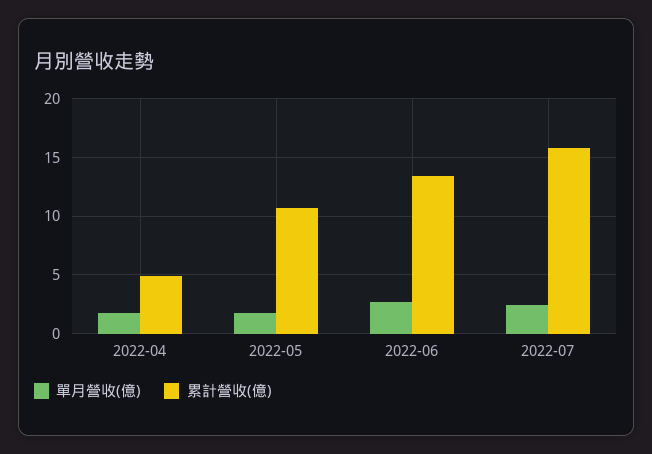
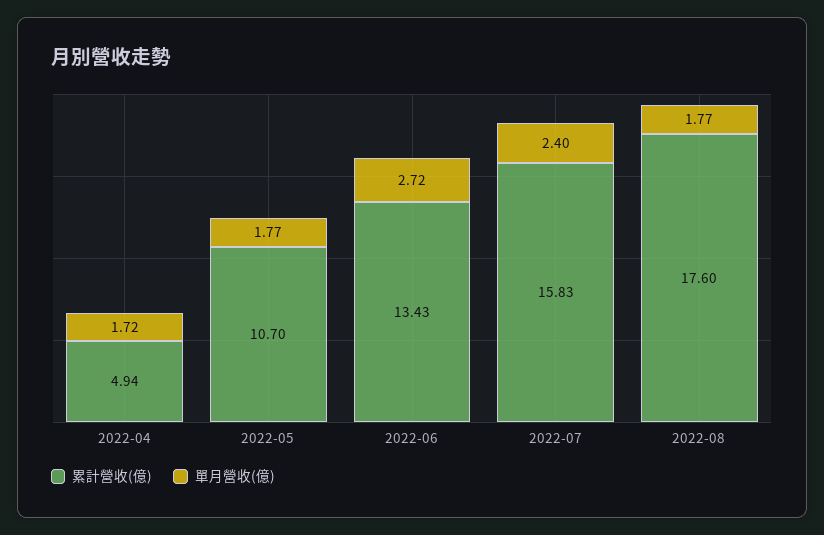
累計營收(億), 2022-08: none -> 17.6
單月營收(億), 2022-08: none -> 1.77

